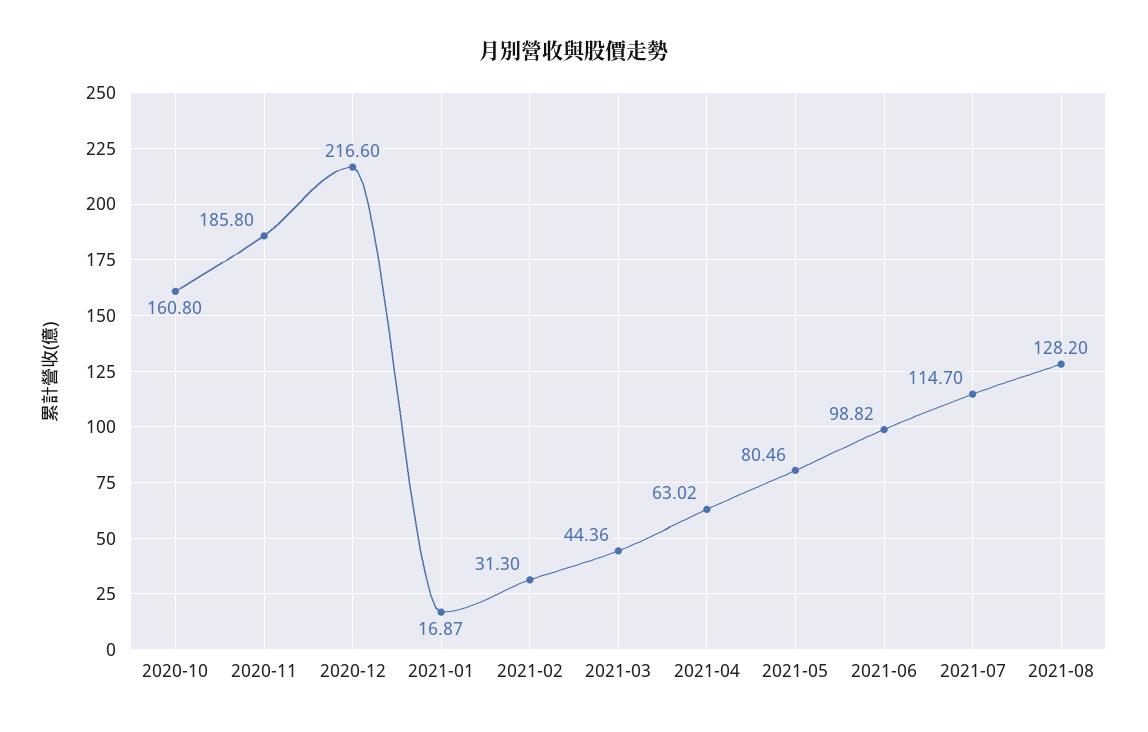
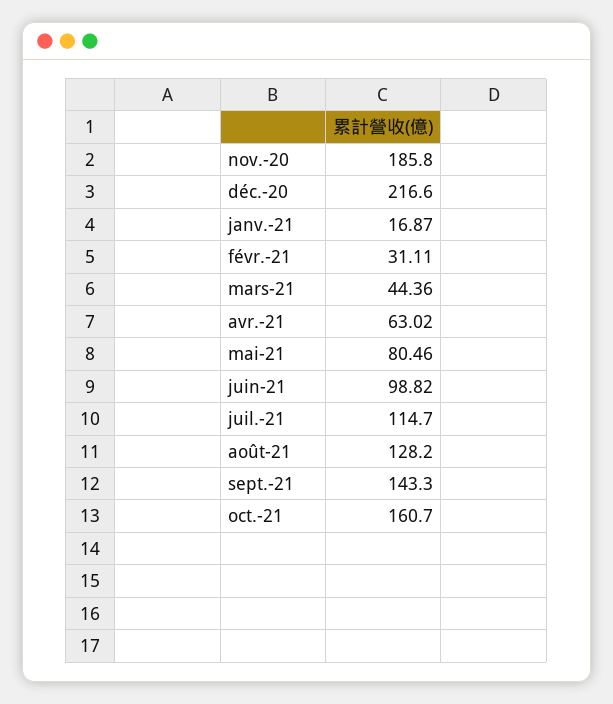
2020-10: 160.8 -> none
2021-02: 31.3 -> 31.11
sept.-21: none -> 143.3
oct.-21: none -> 160.7

